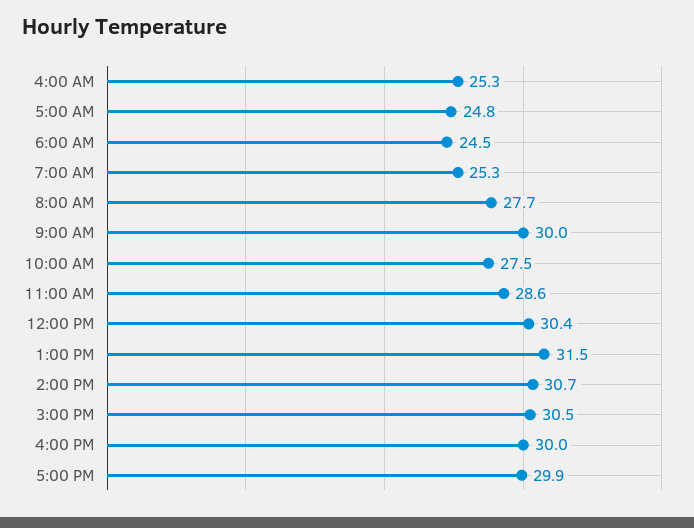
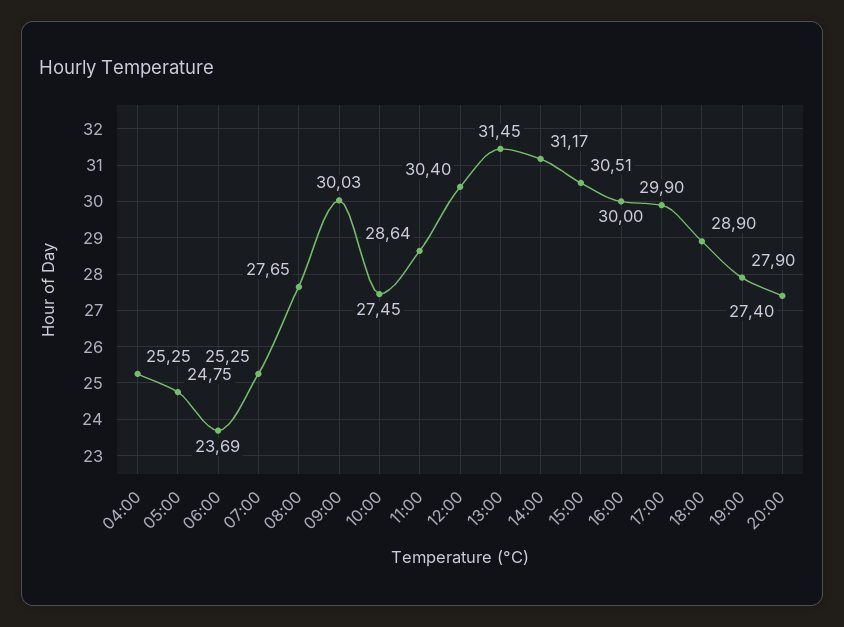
6:00 AM: 24.5 -> 23.69
2:00 PM: 30.7 -> 31.17
18:00: none -> 28.9
19:00: none -> 27.9
20:00: none -> 27.4

